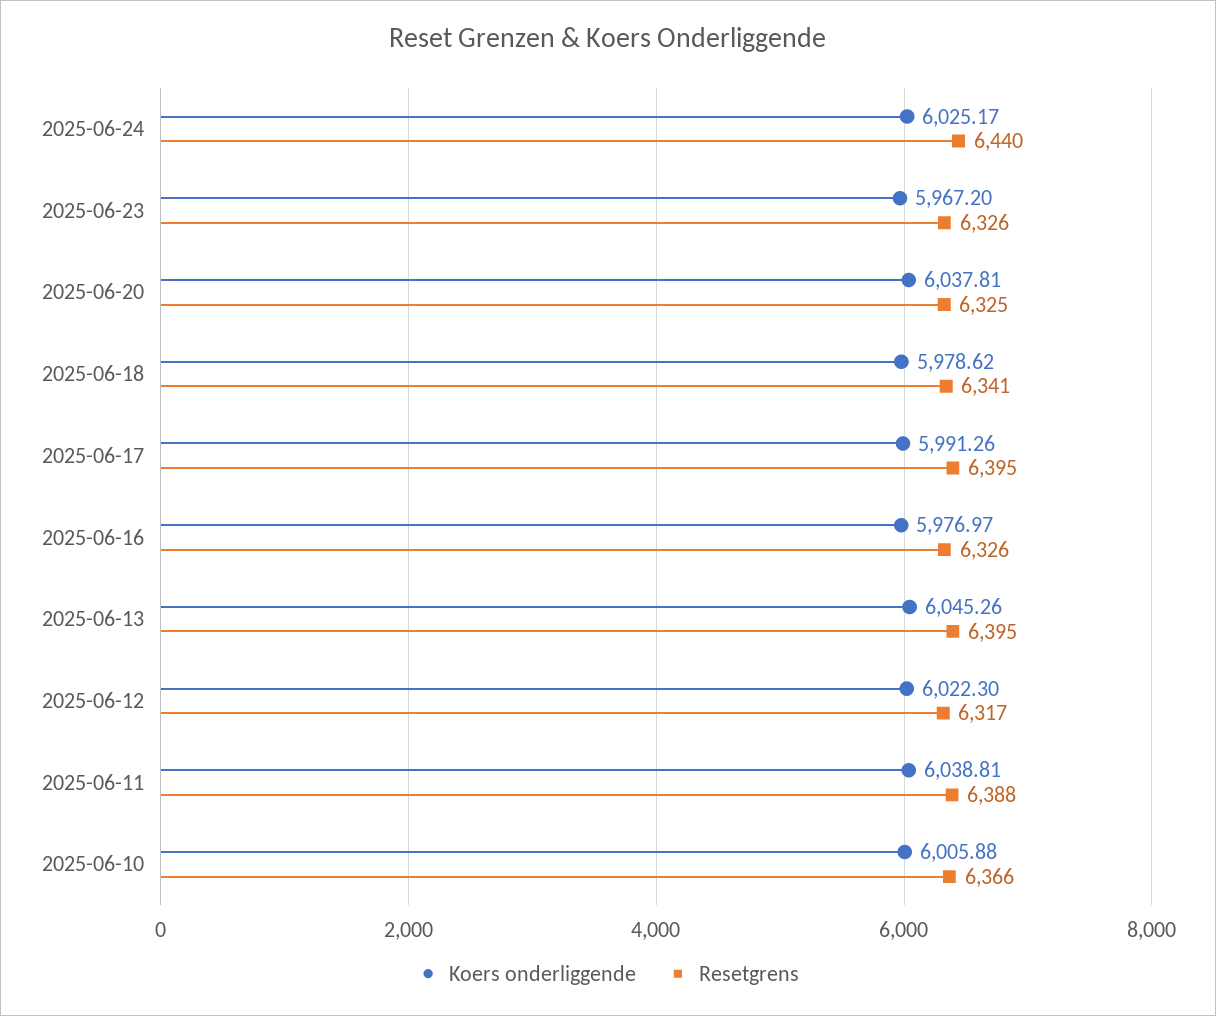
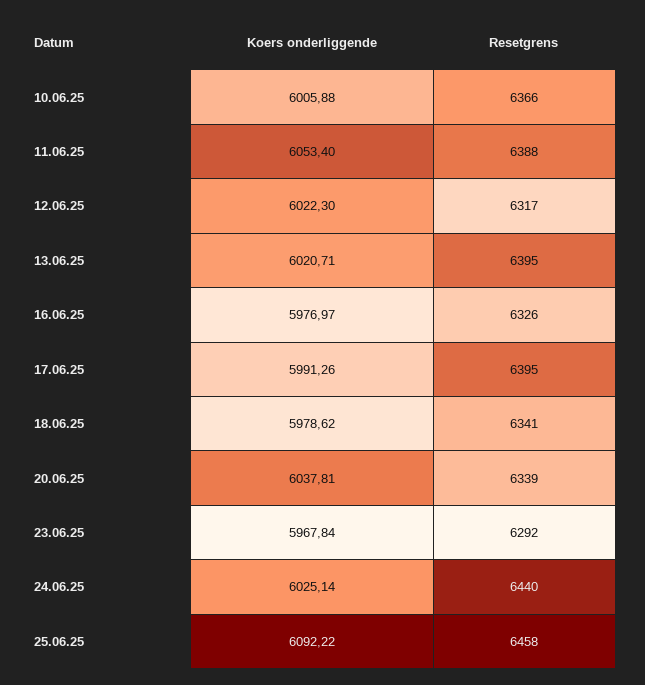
Koers onderliggende, 2025-06-24: 6025.17 -> 6025.14
Koers onderliggende, 2025-06-23: 5967.2 -> 5967.84
Resetgrens, 2025-06-23: 6326 -> 6292
Resetgrens, 2025-06-20: 6325 -> 6339
Koers onderliggende, 2025-06-13: 6045.26 -> 6020.71
Koers onderliggende, 2025-06-11: 6038.81 -> 6053.4
Koers onderliggende, 25.06.25: none -> 6092.22
Resetgrens, 25.06.25: none -> 6458

